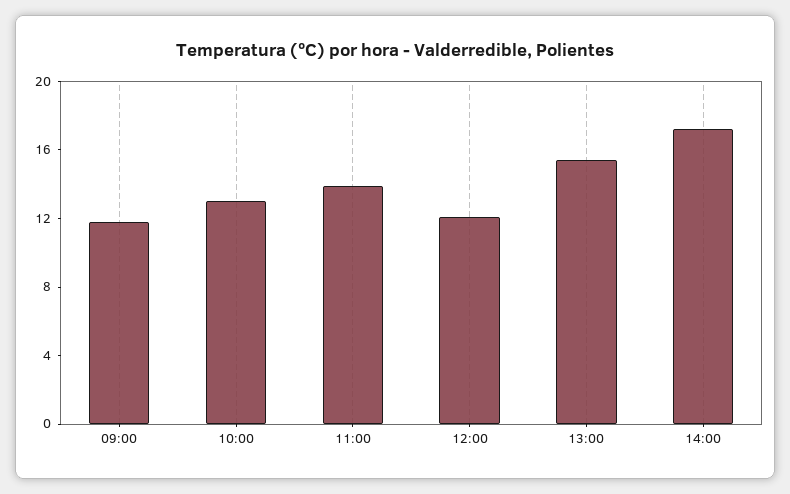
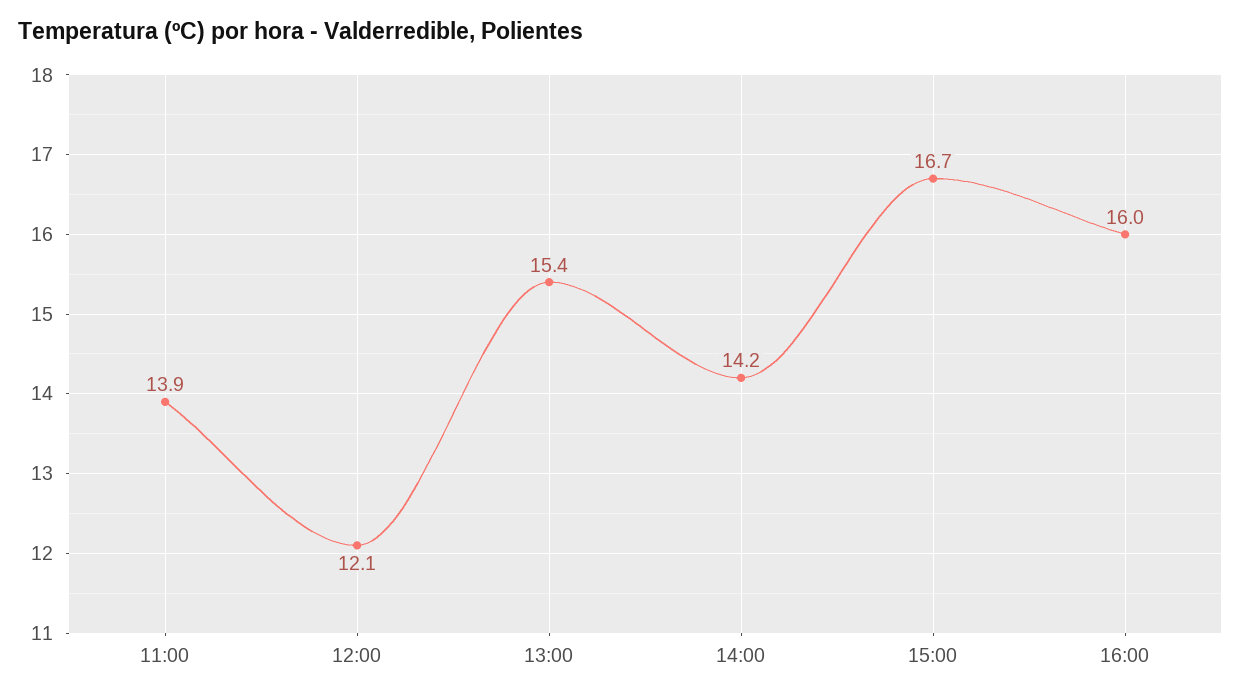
09:00: 12 -> none
10:00: 13 -> none
14:00: 17 -> 14.2
15:00: none -> 16.7
16:00: none -> 16

